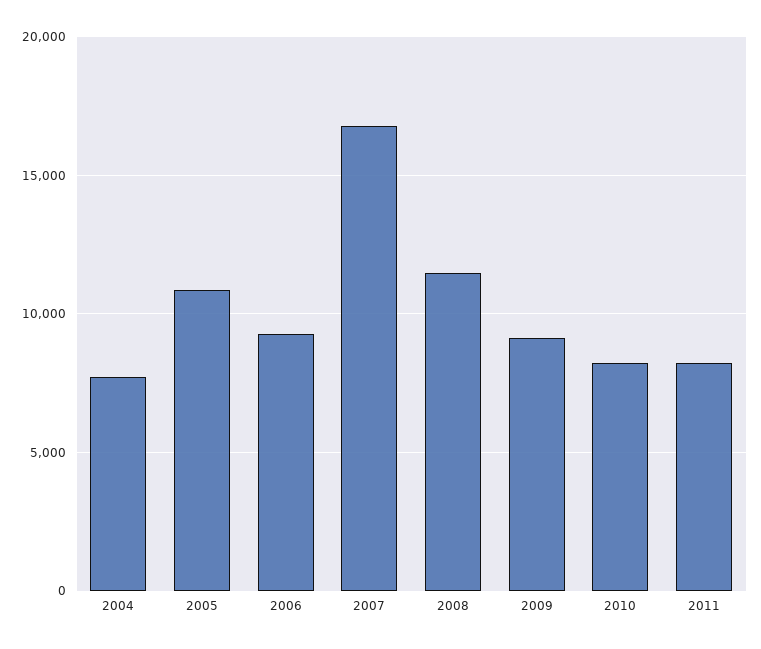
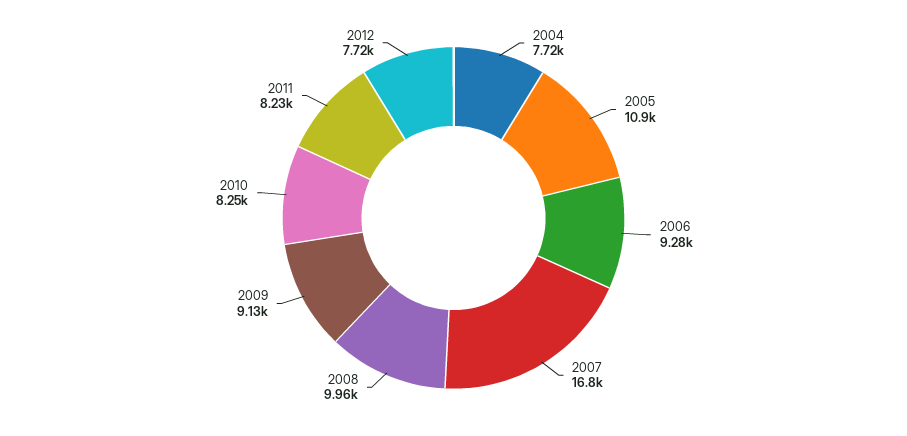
2008: 11500 -> 9960
2012: none -> 7720

